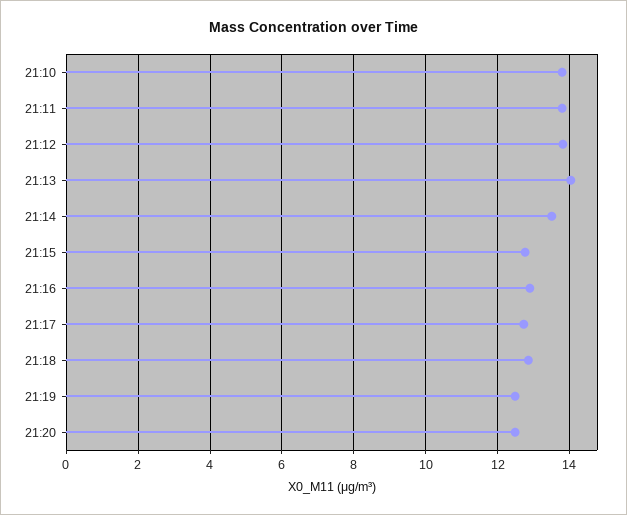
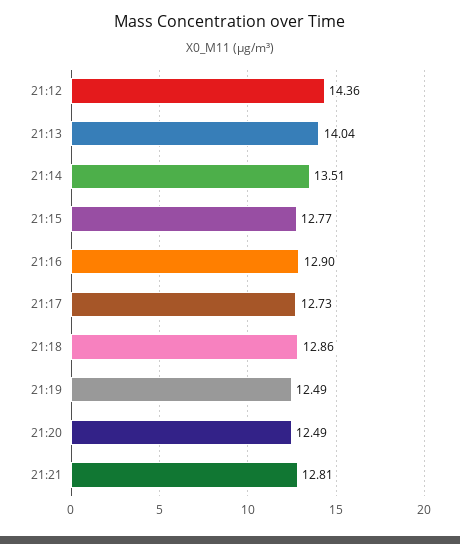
21:10: 13.8 -> none
21:11: 13.8 -> none
21:12: 13.8 -> 14.36
21:21: none -> 12.81

